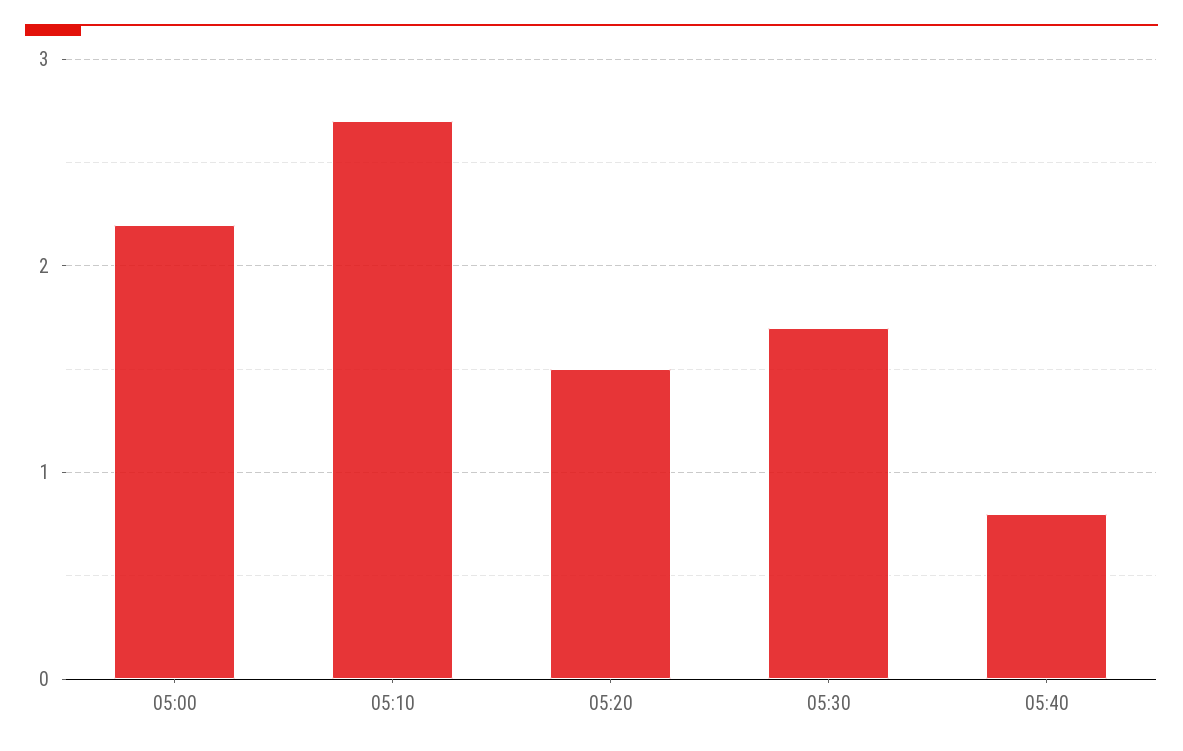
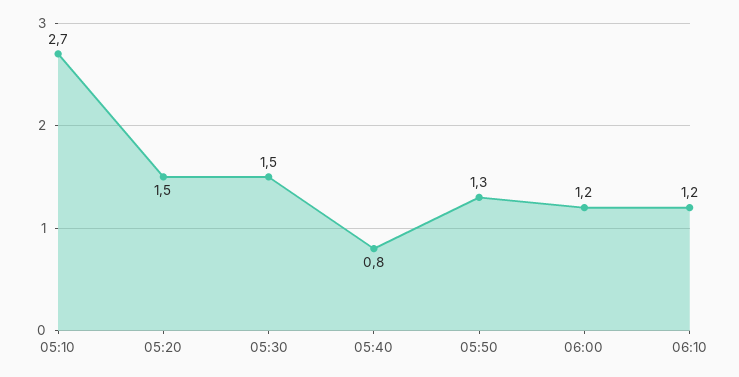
05:00: 2.2 -> none
05:30: 1.7 -> 1.5
05:50: none -> 1.3
06:00: none -> 1.2
06:10: none -> 1.2

